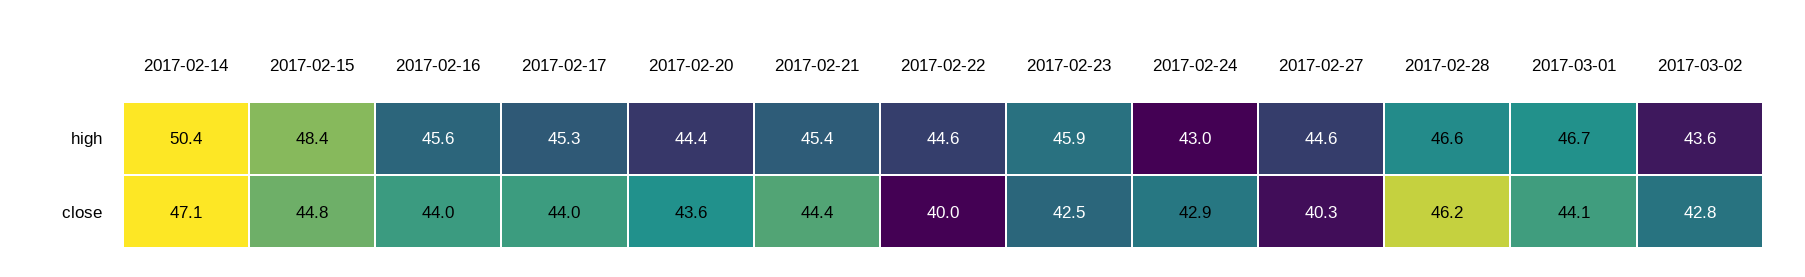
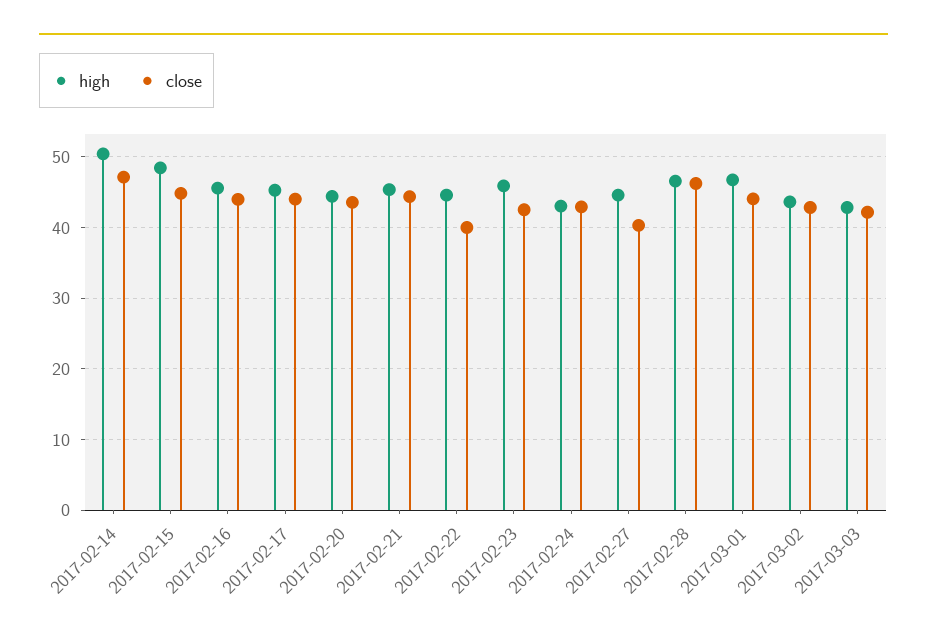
high, 2017-03-03: none -> 43
close, 2017-03-03: none -> 42

